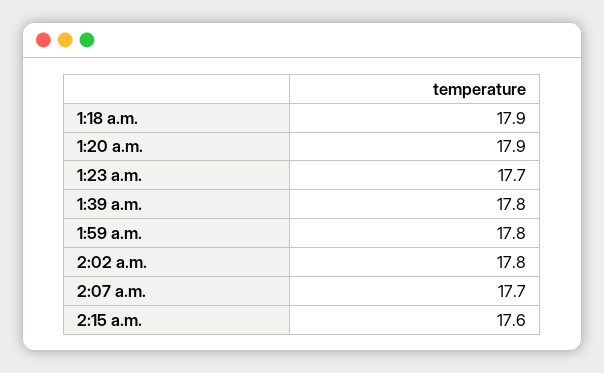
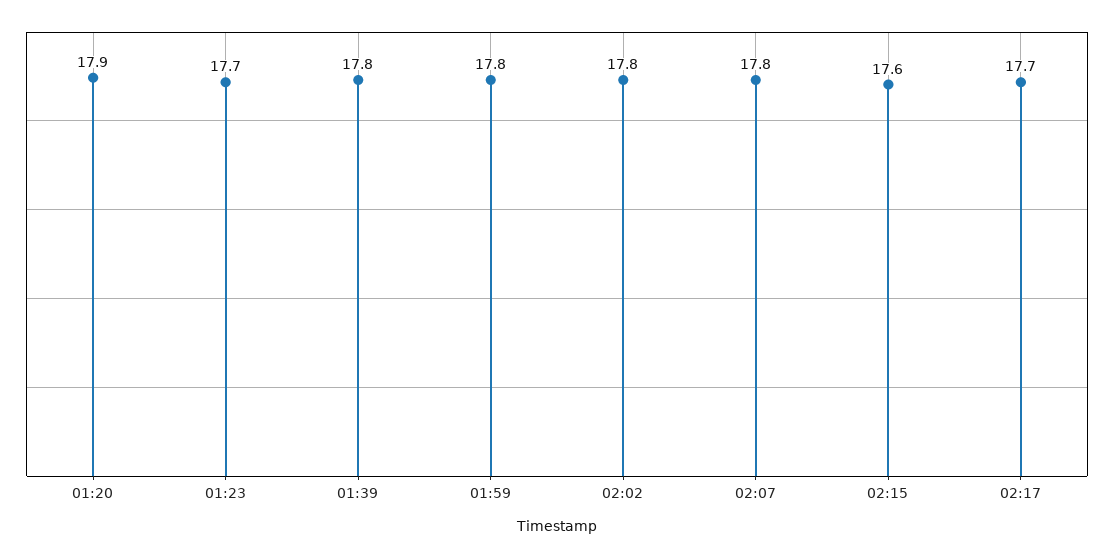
1:18 a.m.: 17.9 -> none
2:07 a.m.: 17.7 -> 17.8
02:17: none -> 17.7

